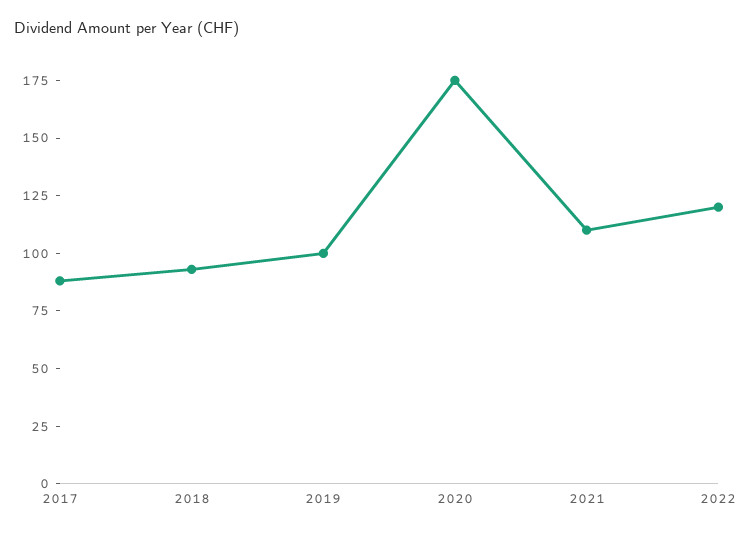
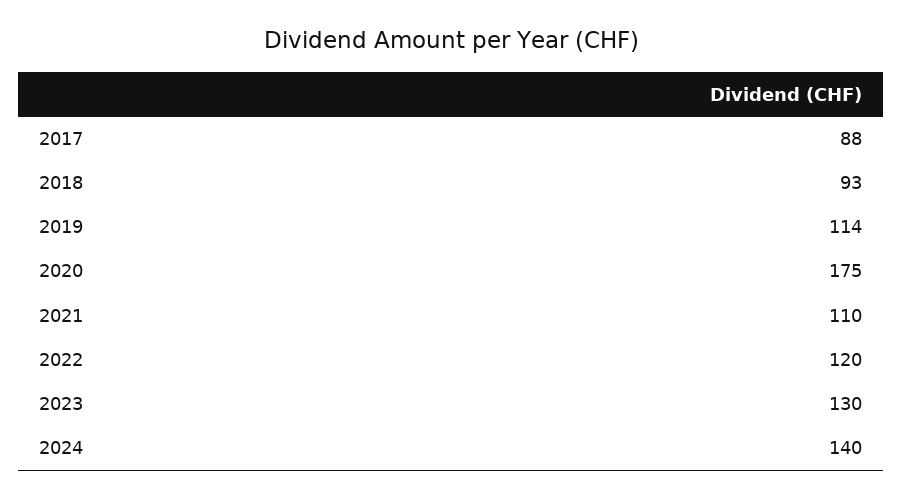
2019: 100 -> 114
2023: none -> 130
2024: none -> 140

